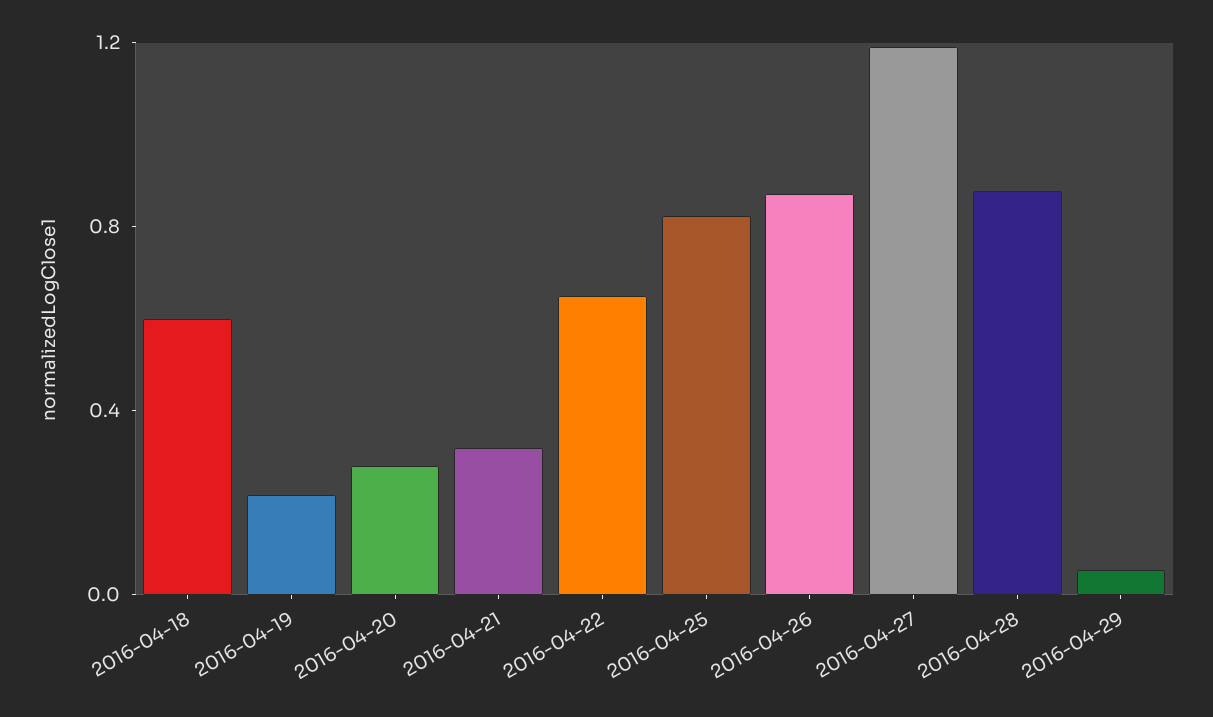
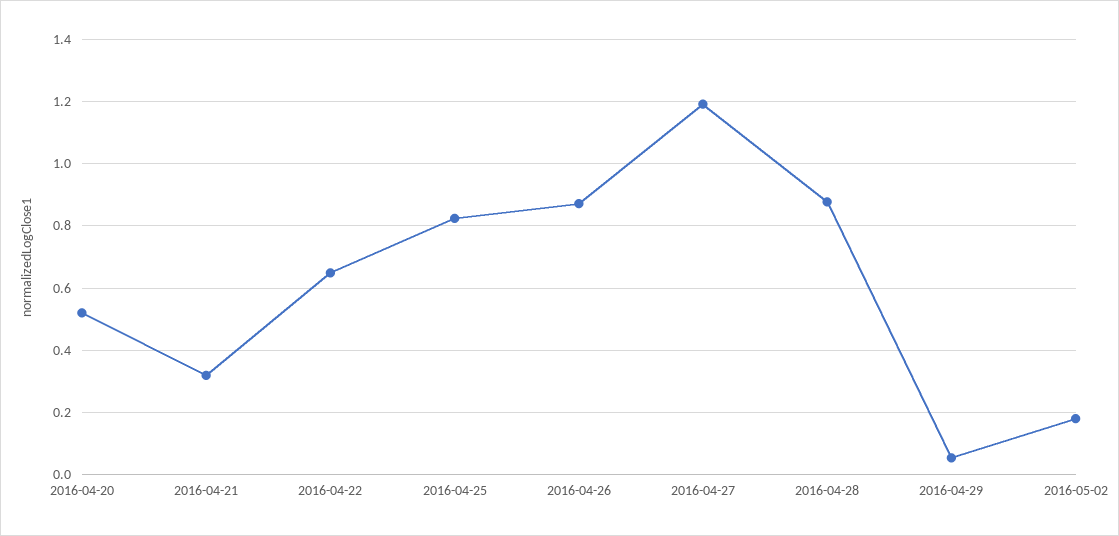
2016-04-18: 0.6 -> none
2016-04-19: 0.2 -> none
2016-04-20: 0.3 -> 0.52
2016-05-02: none -> 0.18

